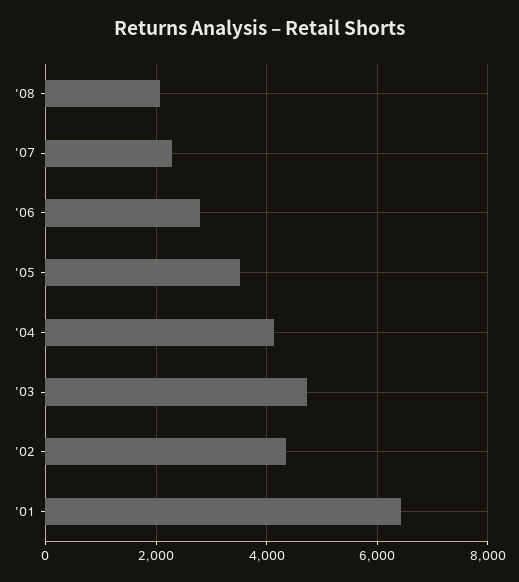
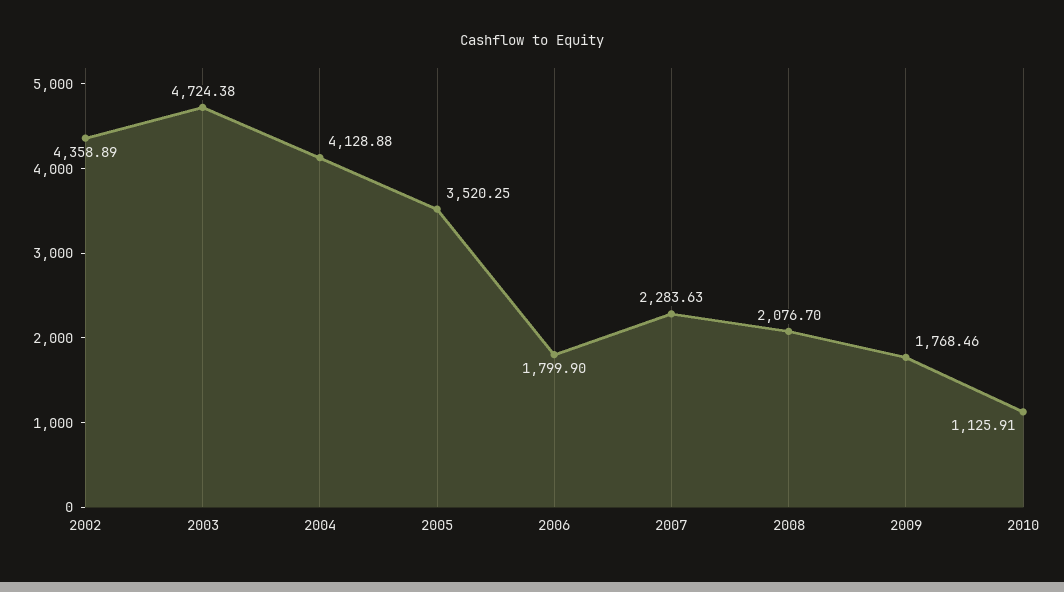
'06: 2800 -> 1799.9
'01: 6400 -> none
2009: none -> 1768.46
2010: none -> 1125.91

